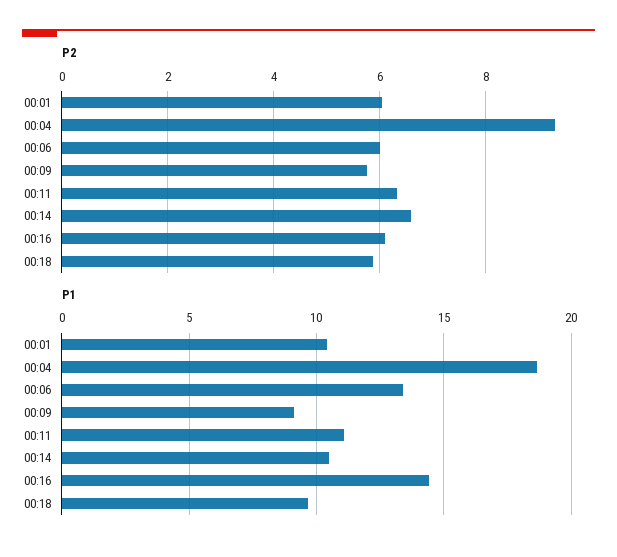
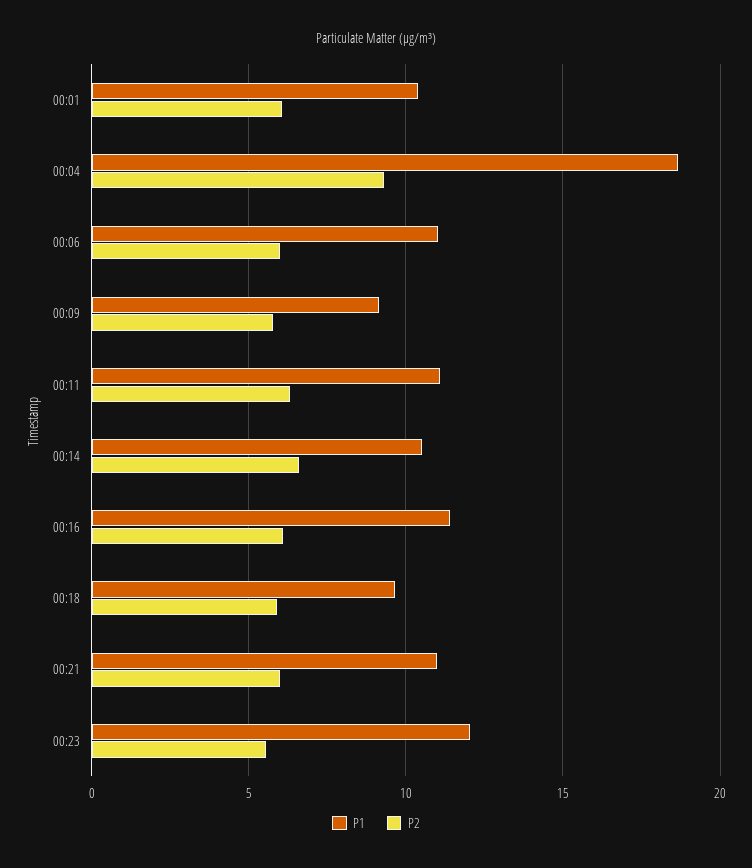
P1, 00:06: 13.5 -> 11
P1, 00:16: 14.5 -> 11.5
P1, 00:21: none -> 11
P2, 00:21: none -> 6
P1, 00:23: none -> 12
P2, 00:23: none -> 5.5

